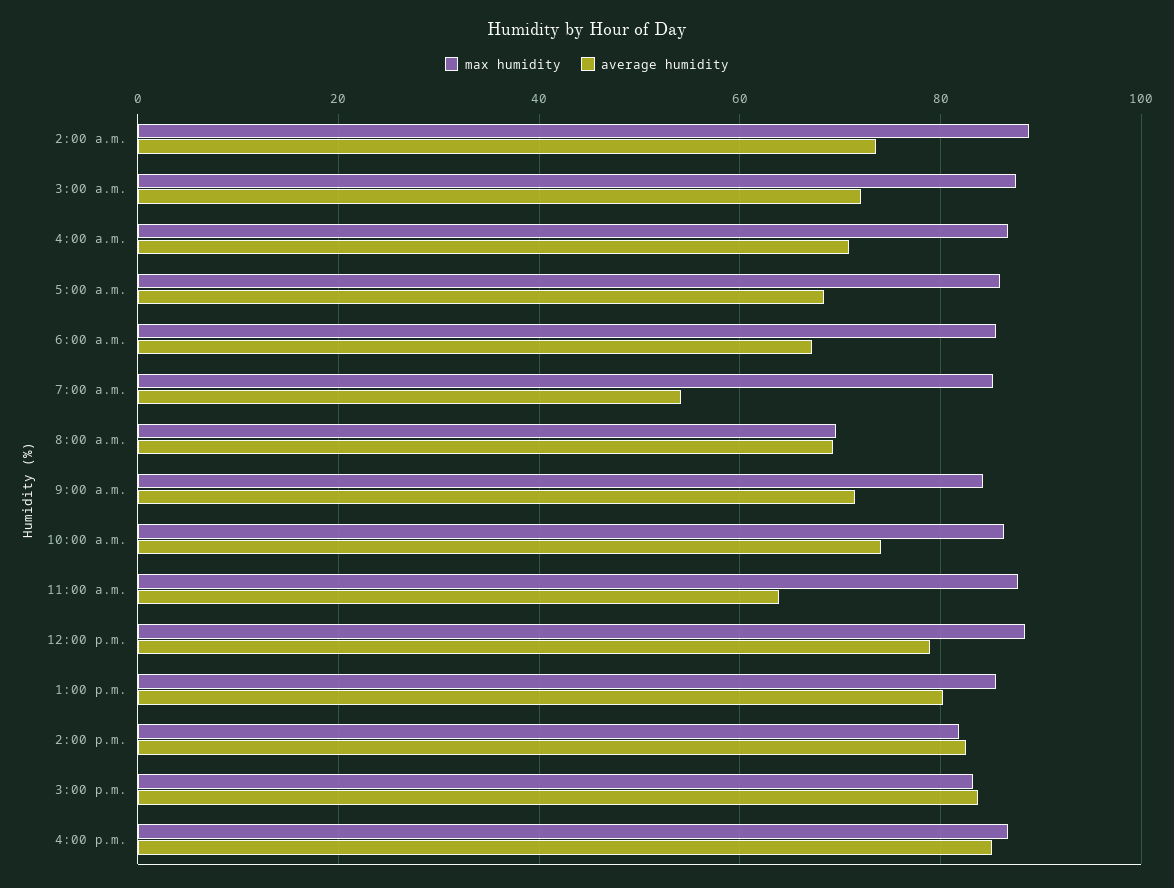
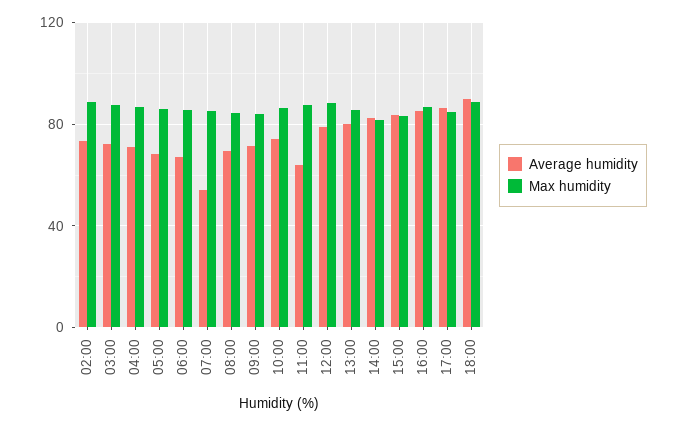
max humidity, 8:00 a.m.: 70 -> 85
average humidity, 17:00: none -> 85
max humidity, 17:00: none -> 85
average humidity, 18:00: none -> 90
max humidity, 18:00: none -> 90

